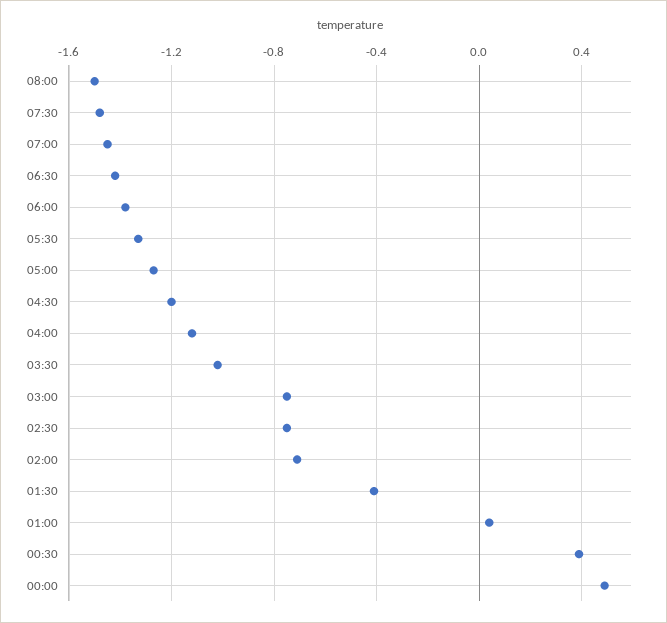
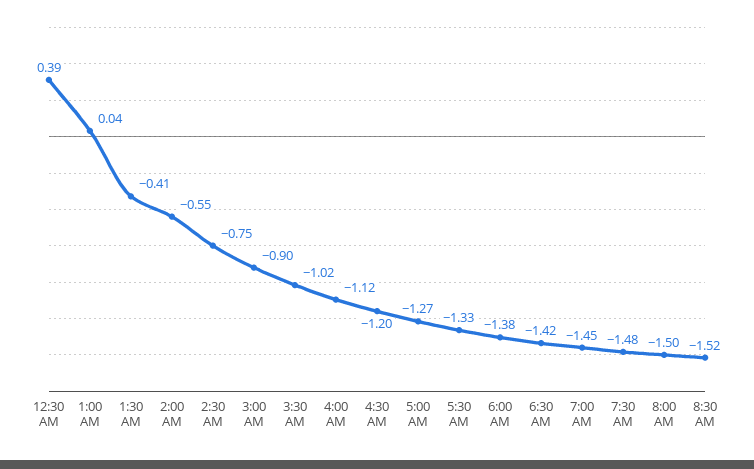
03:00: -0.75 -> -0.9
02:00: -0.7 -> -0.55
00:00: 0.5 -> none
8:30 AM: none -> -1.52

